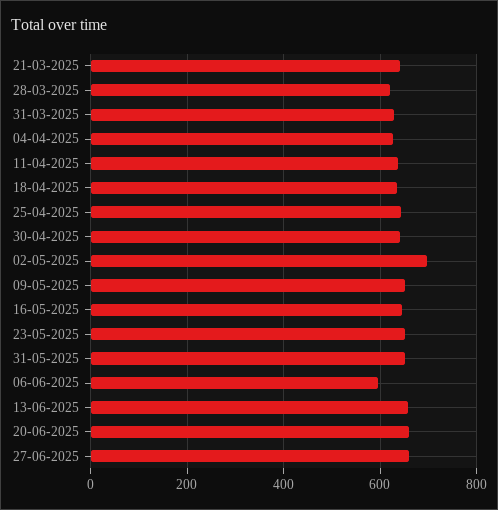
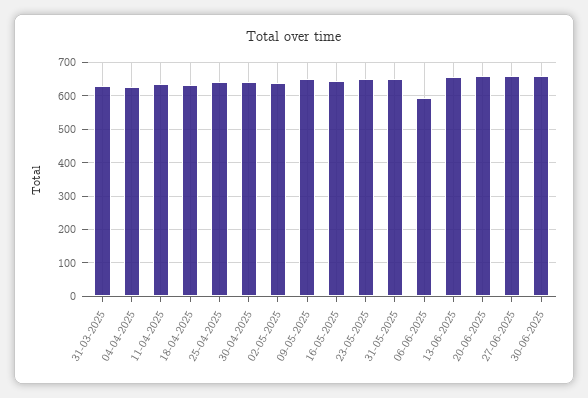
21-03-2025: 640 -> none
28-03-2025: 620 -> none
02-05-2025: 700 -> 640
30-06-2025: none -> 660

